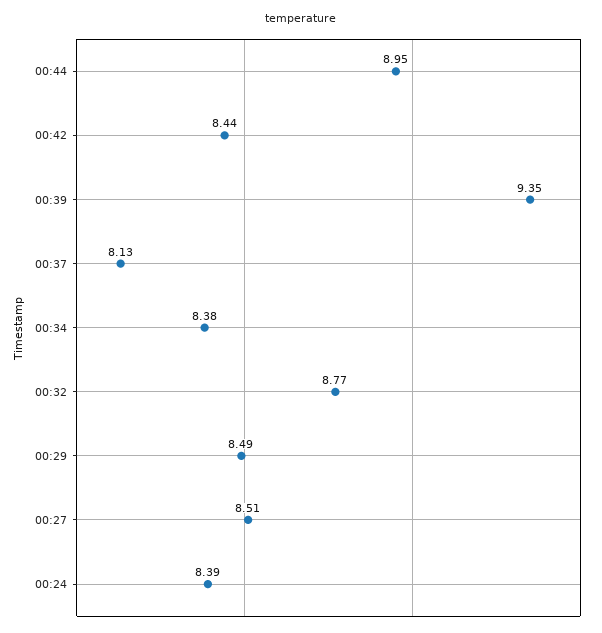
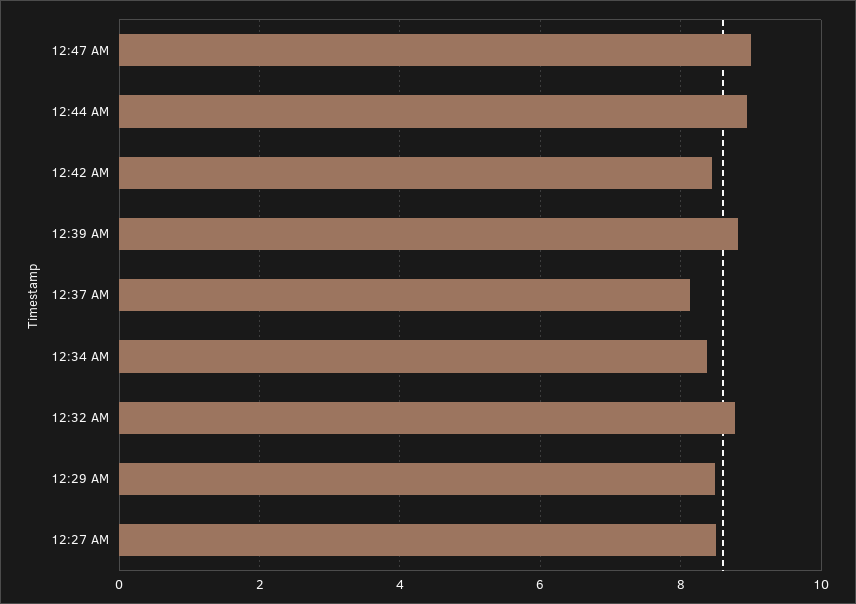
00:39: 9.35 -> 8.8
00:24: 8.39 -> none
12:47 AM: none -> 9

